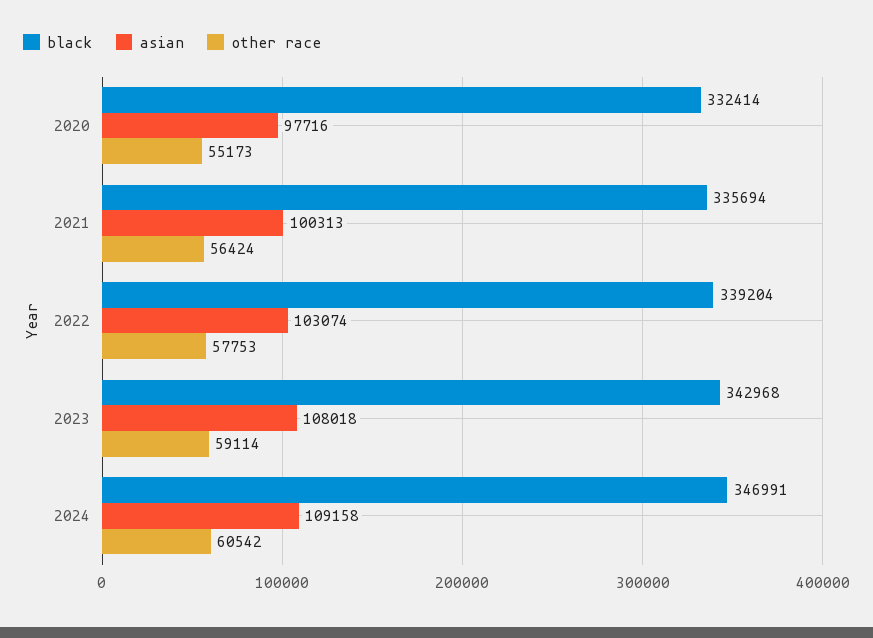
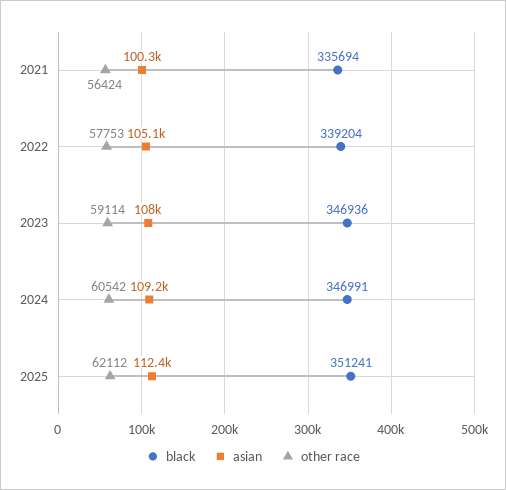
black, 2020: 332414 -> none
asian, 2020: 97716 -> none
other race, 2020: 55173 -> none
asian, 2022: 103074 -> 105100
black, 2023: 342968 -> 346936
black, 2025: none -> 351241
asian, 2025: none -> 112400
other race, 2025: none -> 62112

